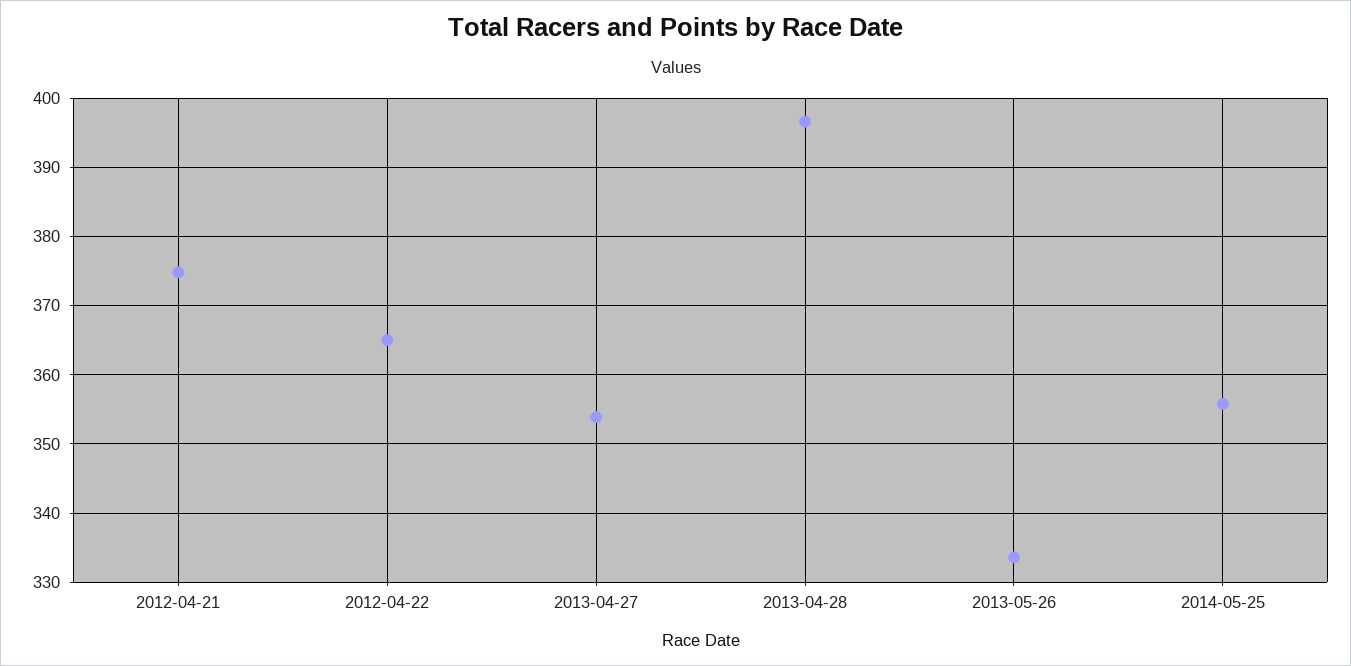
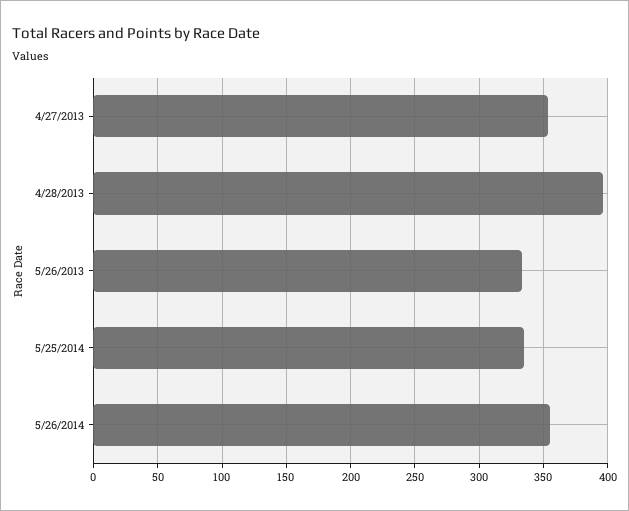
2012-04-21: 375 -> none
2012-04-22: 365 -> none
2014-05-25: 356 -> 335
5/26/2014: none -> 355

